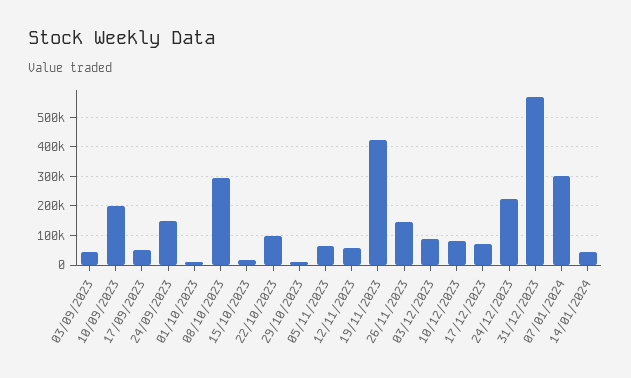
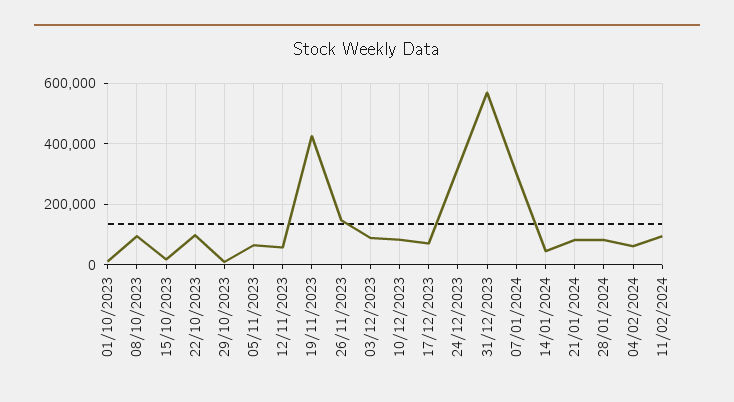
03/09/2023: 50000 -> none
10/09/2023: 200000 -> none
17/09/2023: 50000 -> none
24/09/2023: 150000 -> none
08/10/2023: 300000 -> 100000
24/12/2023: 225000 -> 320000
21/01/2024: none -> 80000
28/01/2024: none -> 80000
04/02/2024: none -> 60000
11/02/2024: none -> 100000

